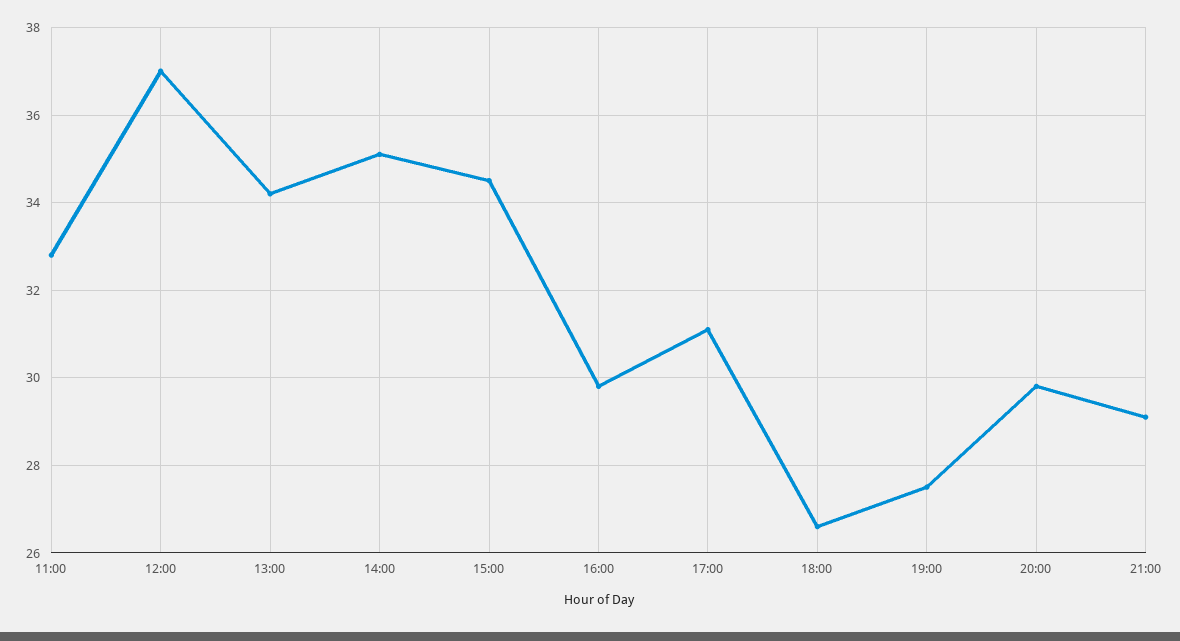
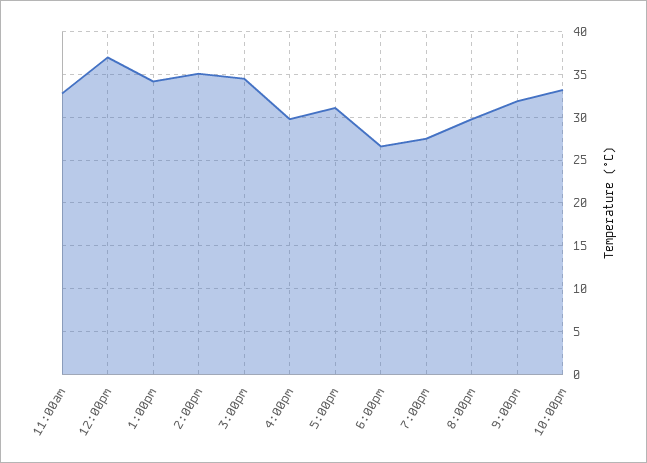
21:00: 29 -> 32
10:00pm: none -> 33

